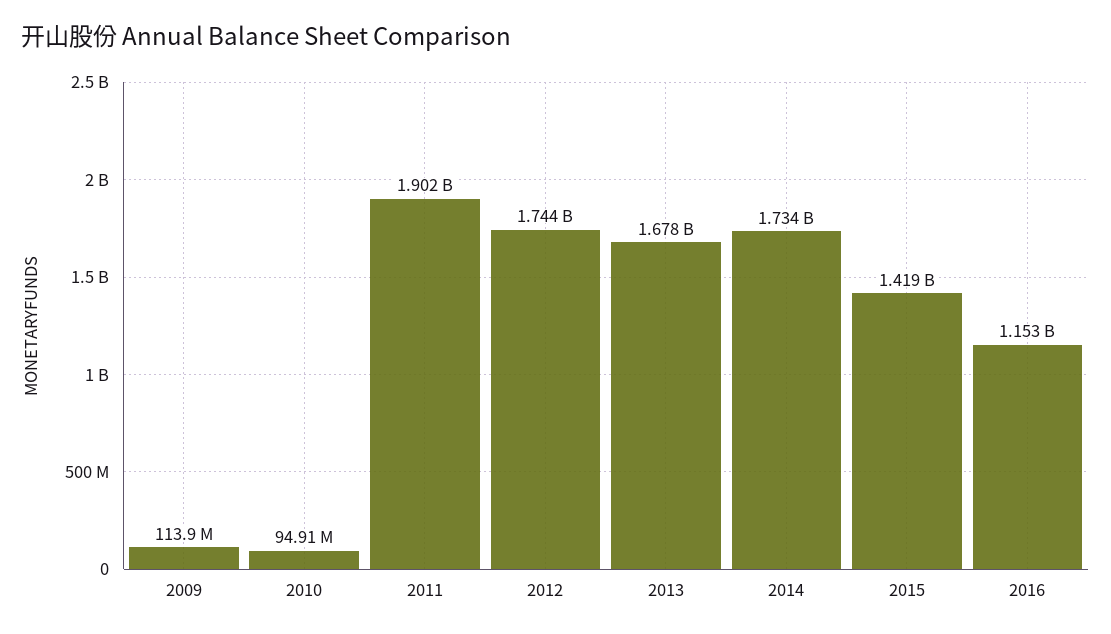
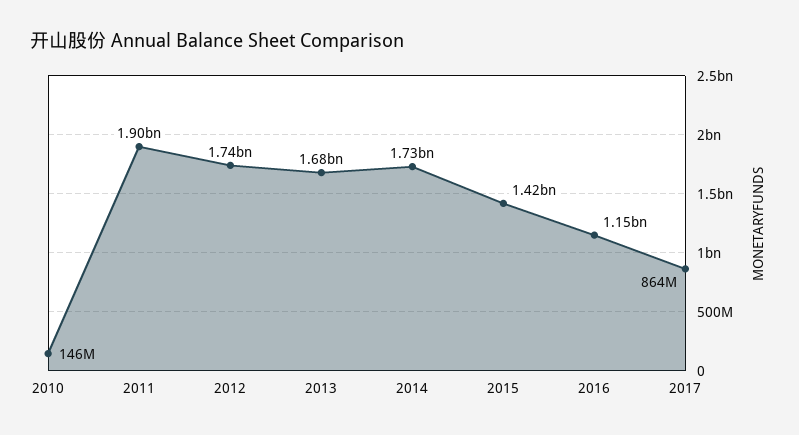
2009: 113900000 -> none
2010: 94910000 -> 146000000
2017: none -> 864000000

